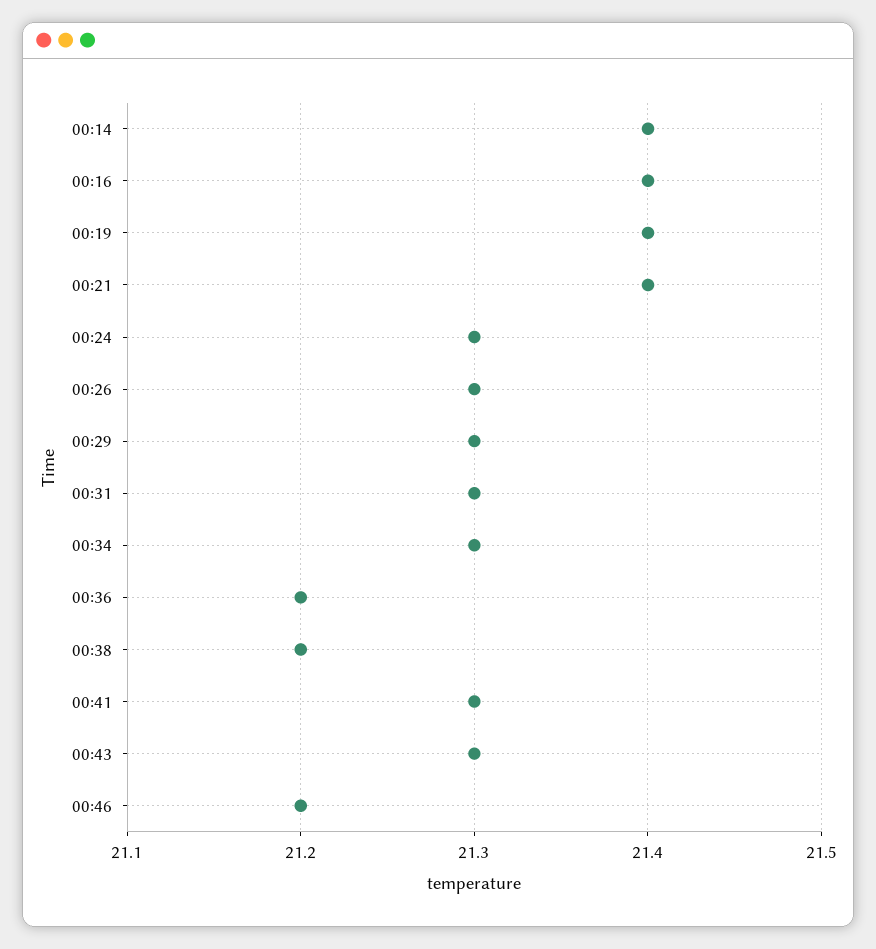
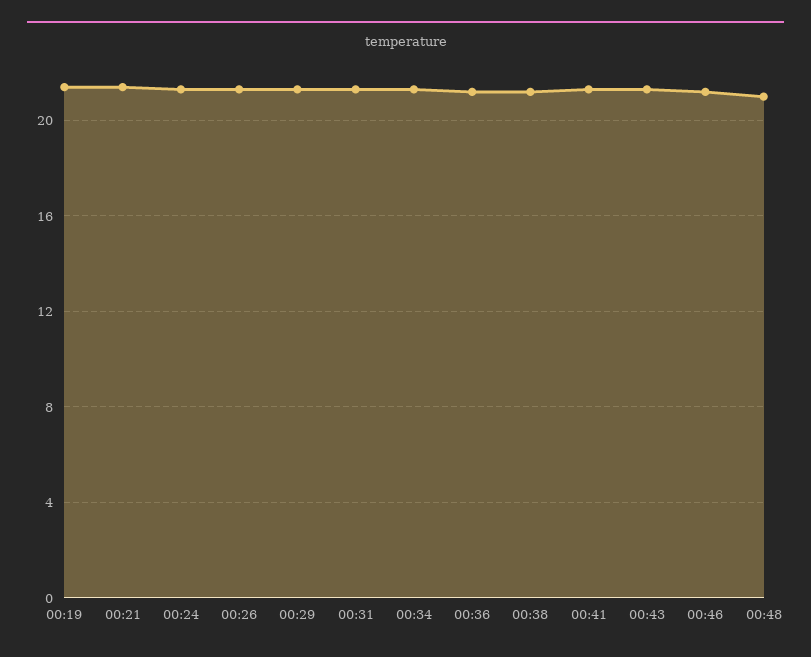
00:14: 21.4 -> none
00:16: 21.4 -> none
00:48: none -> 21

